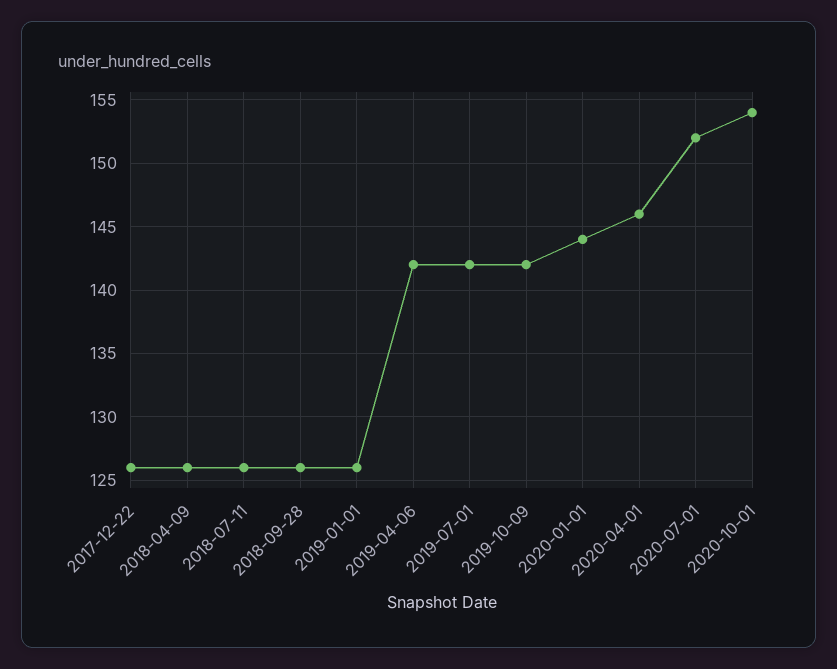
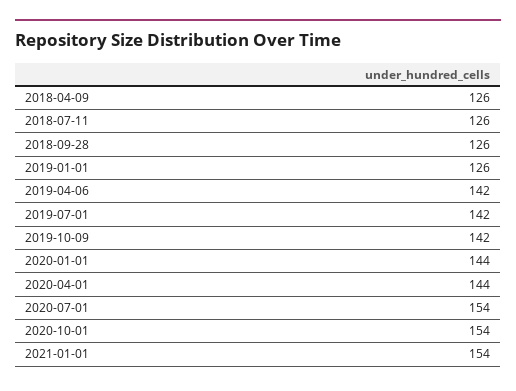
2017-12-22: 126 -> none
2020-04-01: 146 -> 144
2020-07-01: 152 -> 154
2021-01-01: none -> 154

